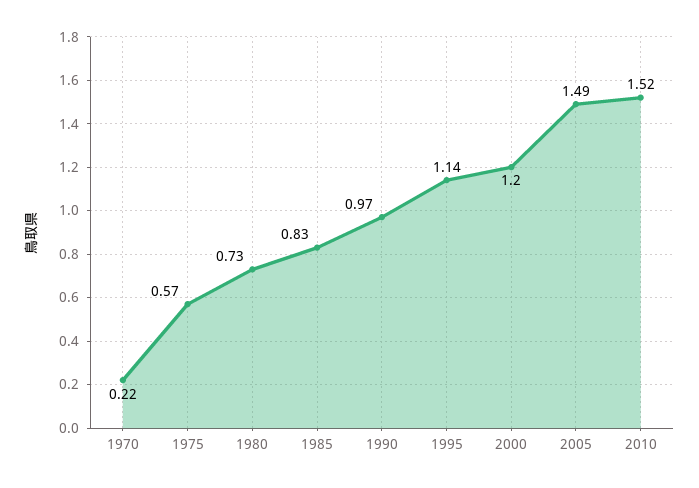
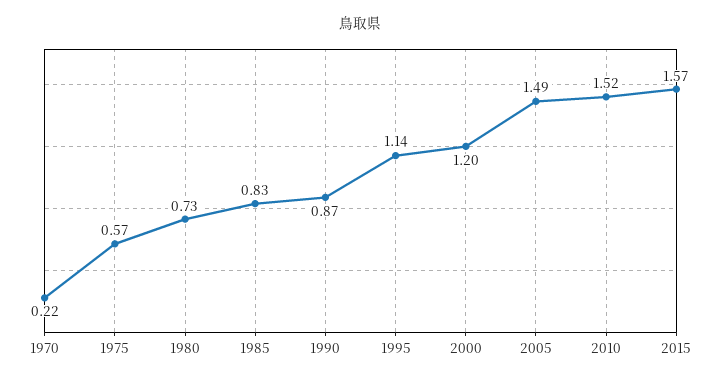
1990: 0.97 -> 0.87
2015: none -> 1.57

